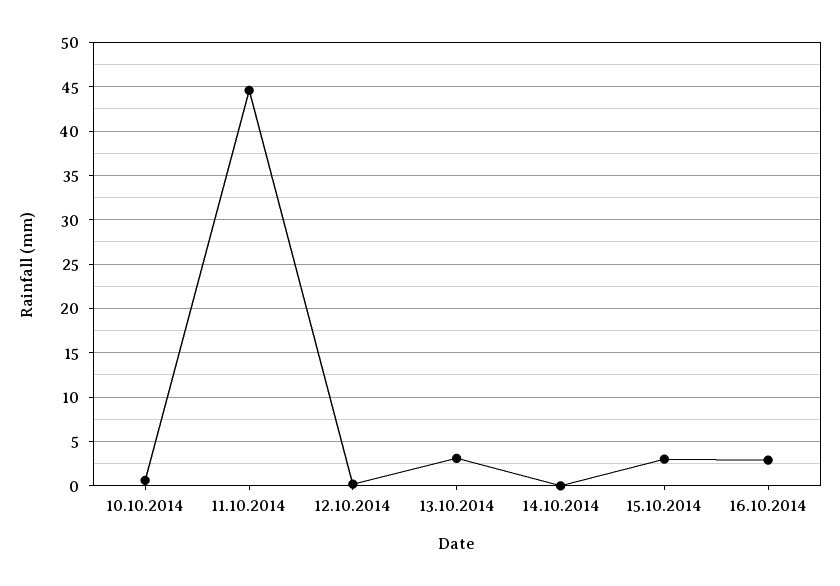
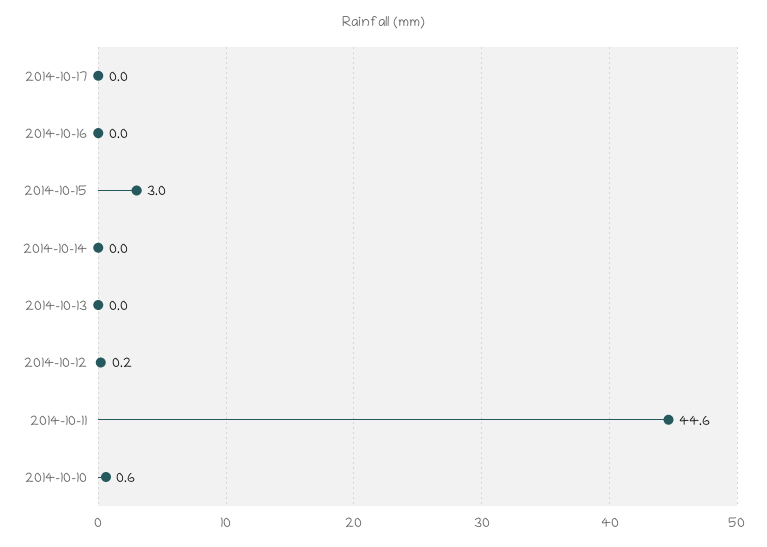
13.10.2014: 3 -> 0
16.10.2014: 3 -> 0
2014-10-17: none -> 0

